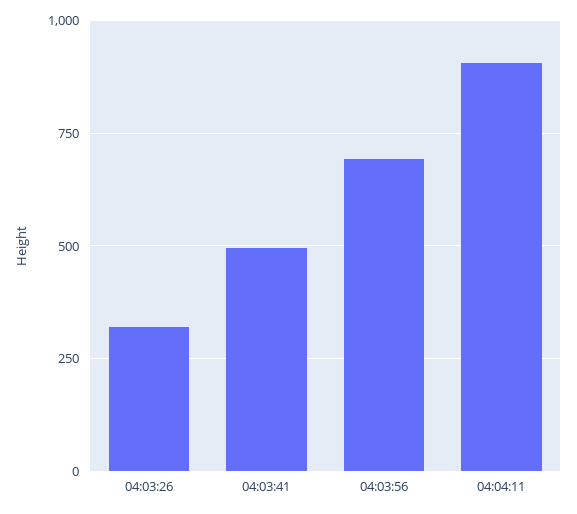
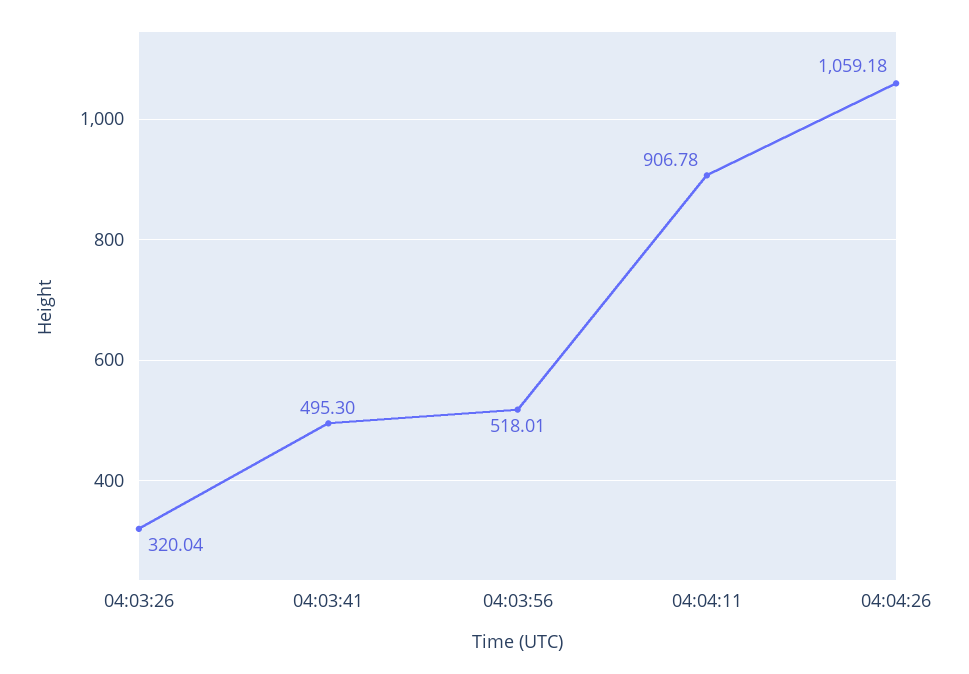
04:03:56: 700 -> 518.01
04:04:26: none -> 1059.18

